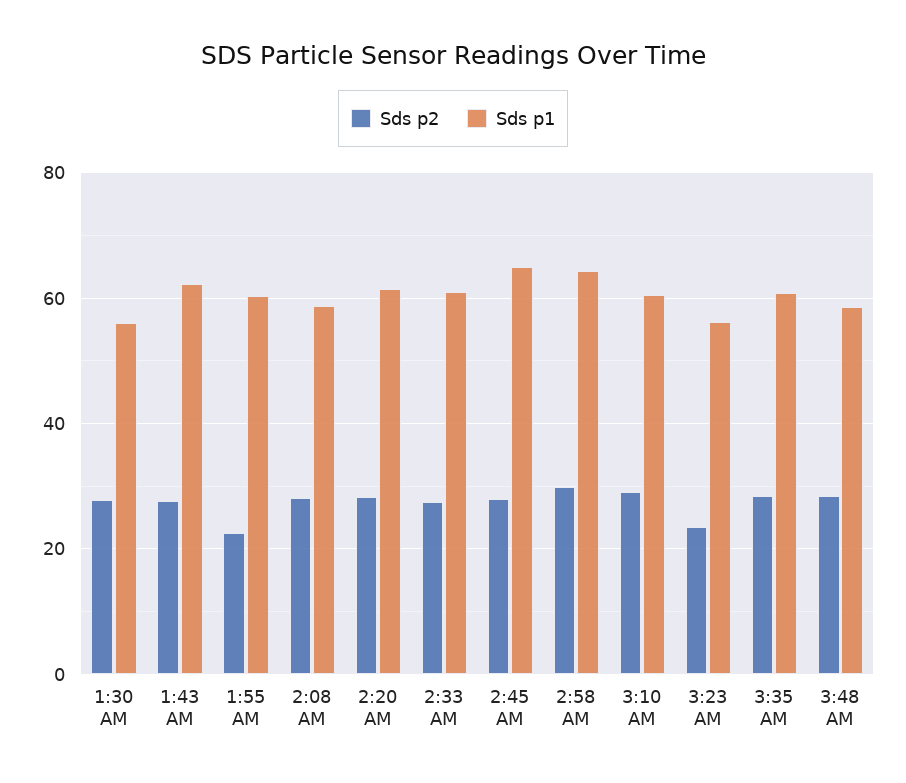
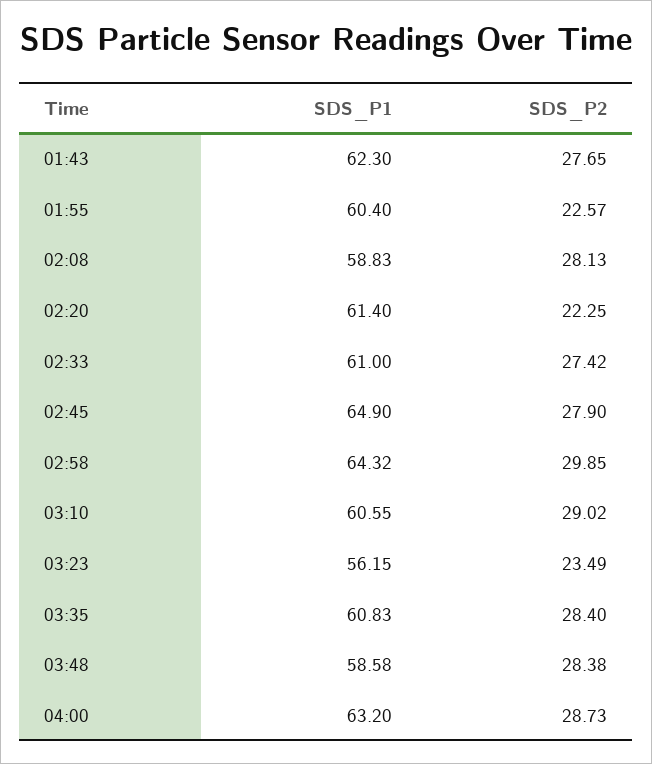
Sds p2, 1:30 AM: 28 -> none
Sds p1, 1:30 AM: 56 -> none
Sds p2, 2:20 AM: 28 -> 22.25
Sds p1, 04:00: none -> 63.2
Sds p2, 04:00: none -> 28.73

